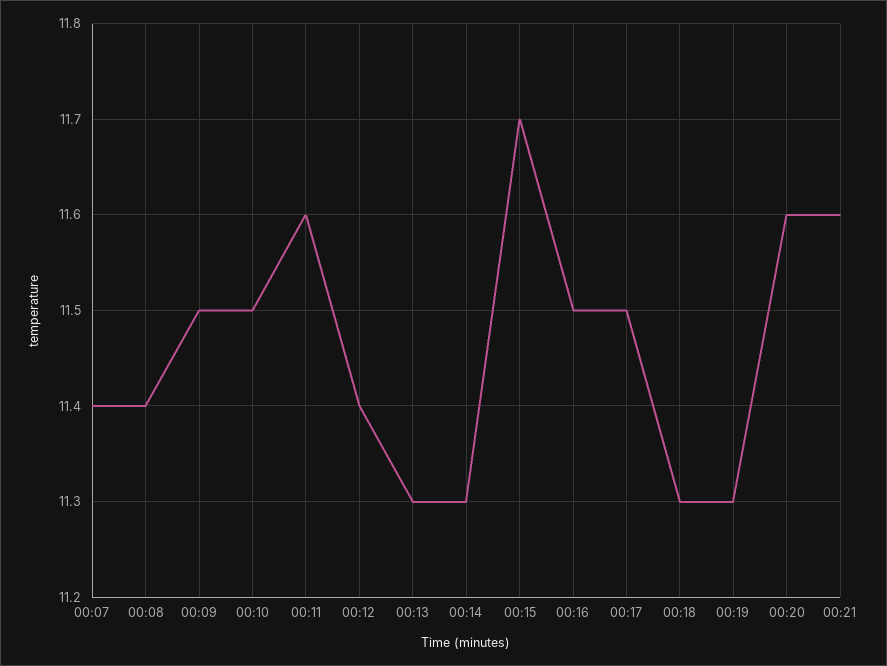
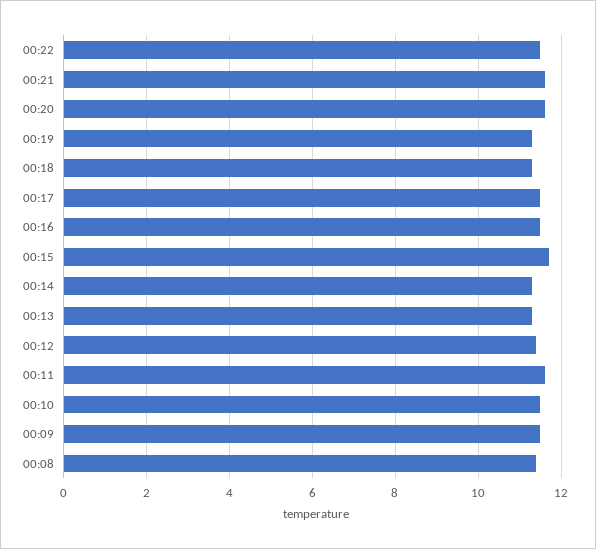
00:07: 11.4 -> none
00:22: none -> 11.5

